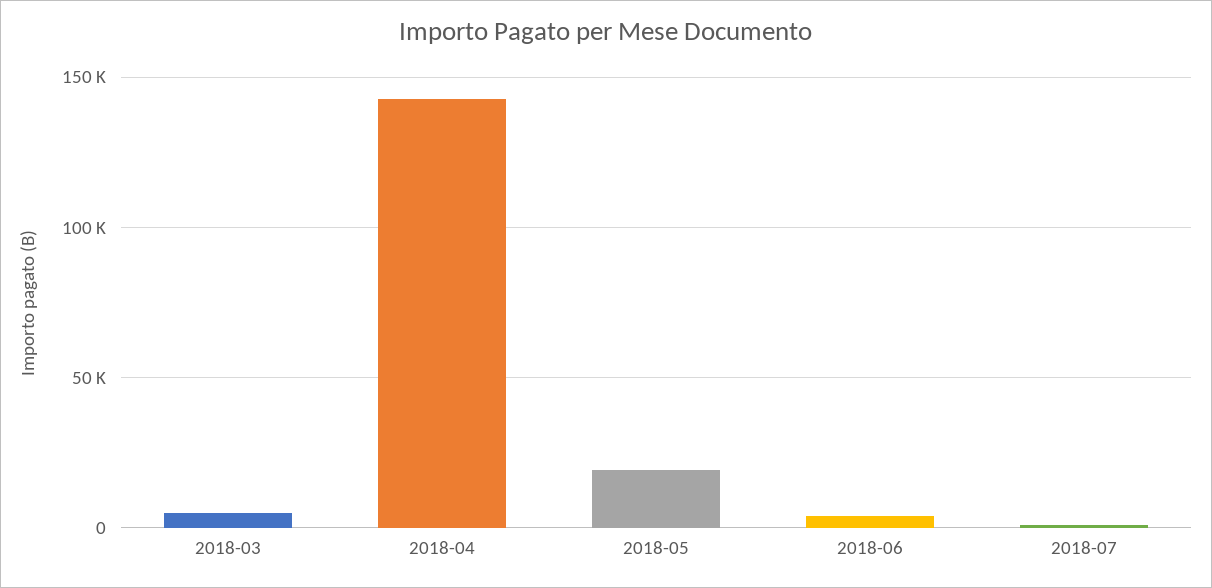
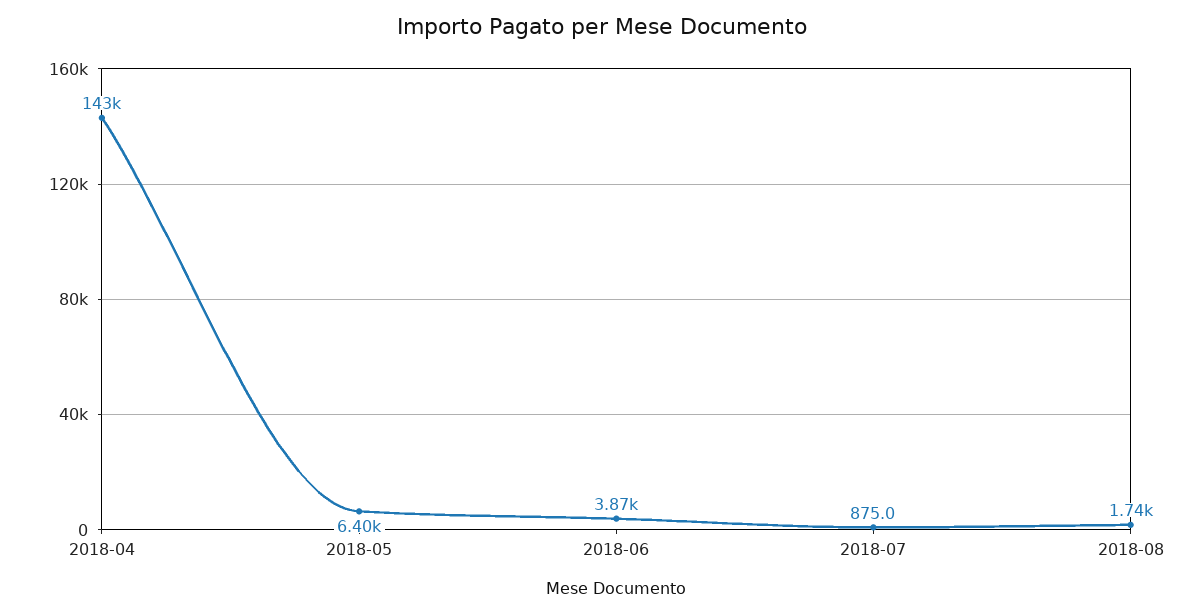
2018-03: 5000 -> none
2018-05: 20000 -> 6400
2018-08: none -> 1740

